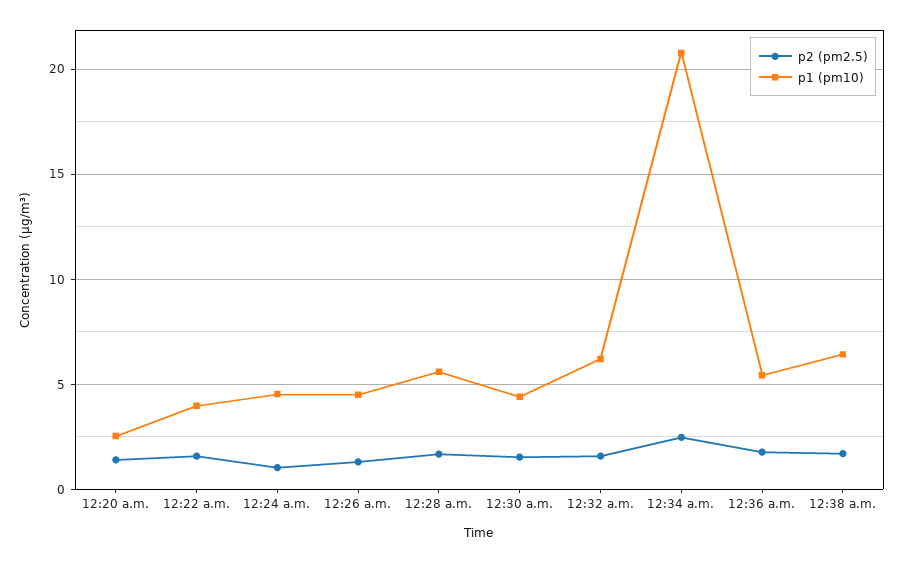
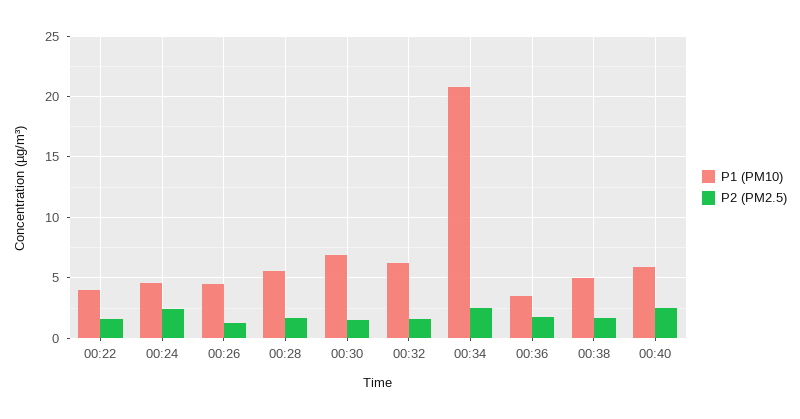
p2 (pm2.5), 12:20 a.m.: 1.5 -> none
p1 (pm10), 12:20 a.m.: 2.5 -> none
p2 (pm2.5), 12:24 a.m.: 1 -> 2.5
p1 (pm10), 12:30 a.m.: 4.5 -> 7
p1 (pm10), 12:36 a.m.: 5.5 -> 3.5
p1 (pm10), 12:38 a.m.: 6.5 -> 5
p1 (pm10), 00:40: none -> 6
p2 (pm2.5), 00:40: none -> 2.5

